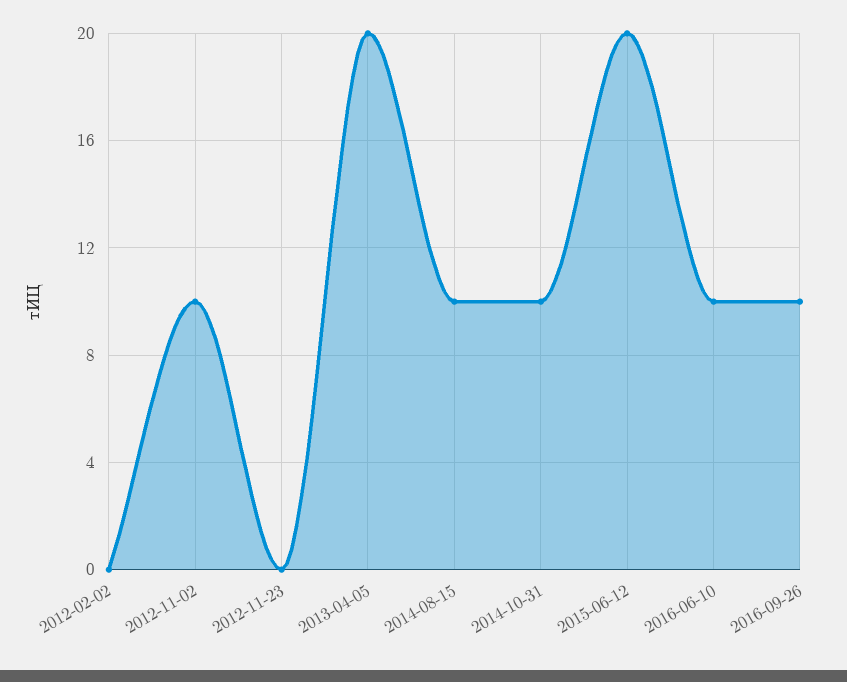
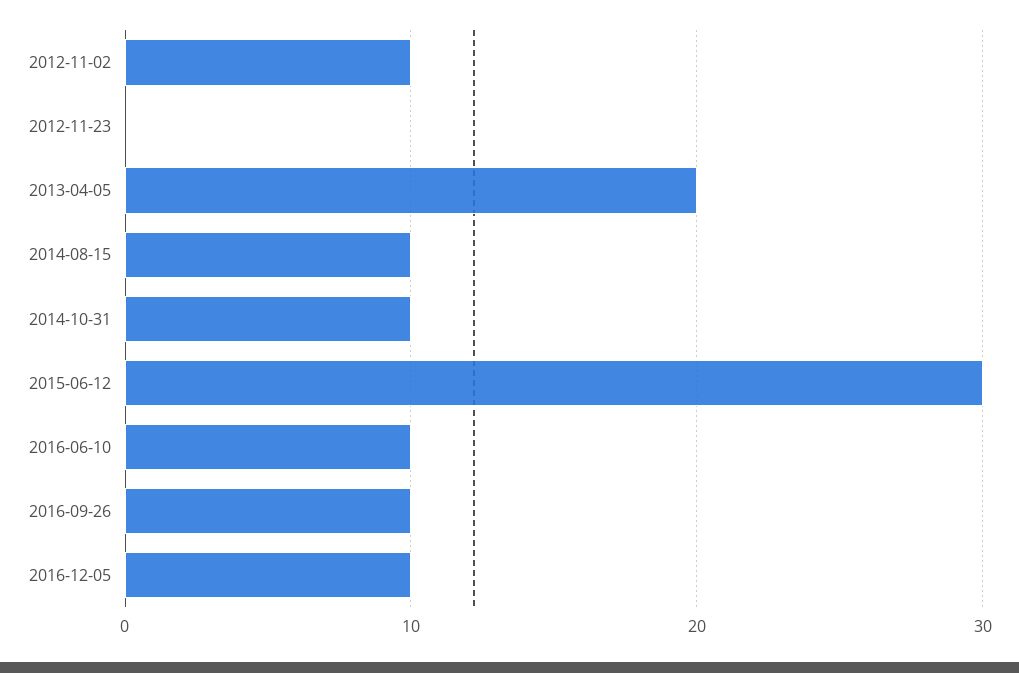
2012-02-02: 0 -> none
2015-06-12: 20 -> 30
2016-12-05: none -> 10

